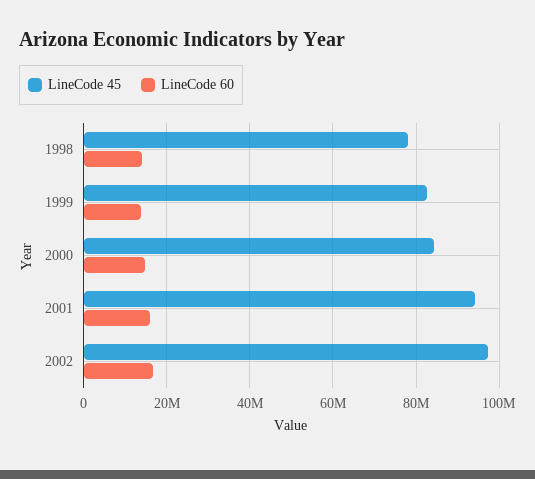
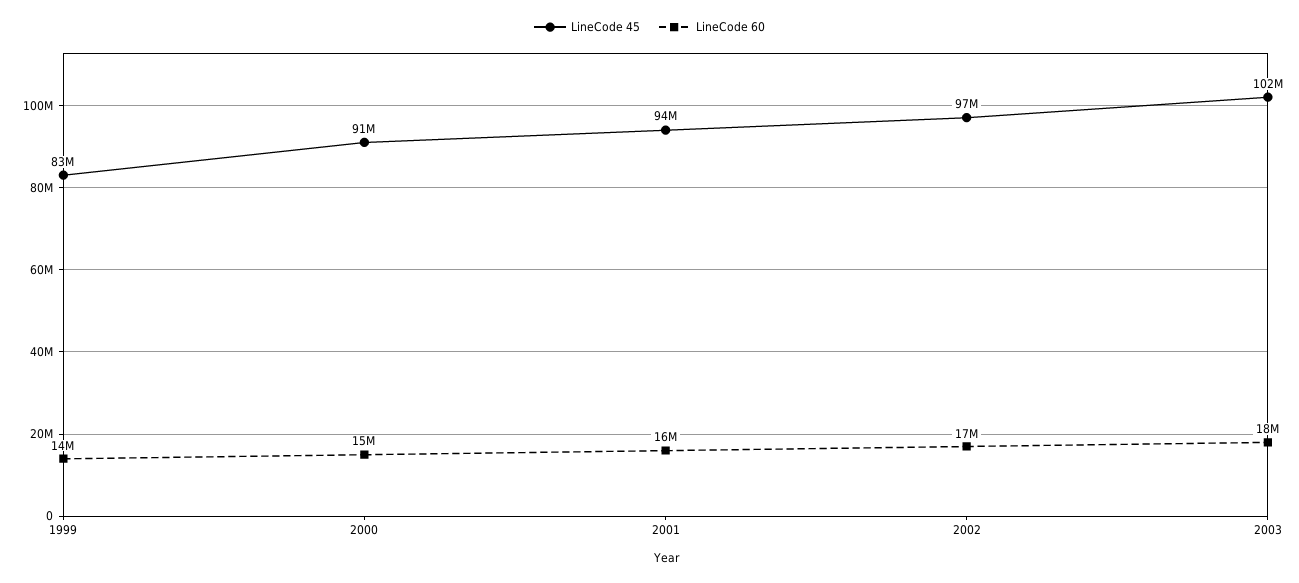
LineCode 45, 1998: 78000000 -> none
LineCode 60, 1998: 14000000 -> none
LineCode 45, 2000: 84000000 -> 91000000
LineCode 45, 2003: none -> 102000000
LineCode 60, 2003: none -> 18000000

